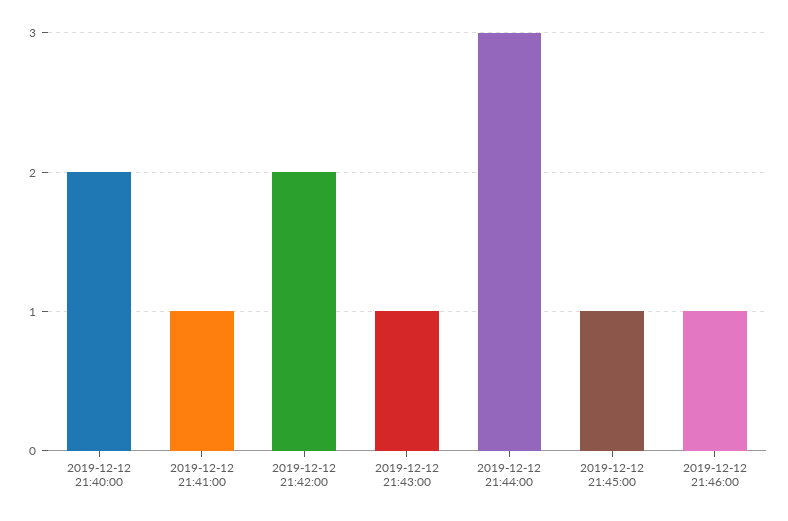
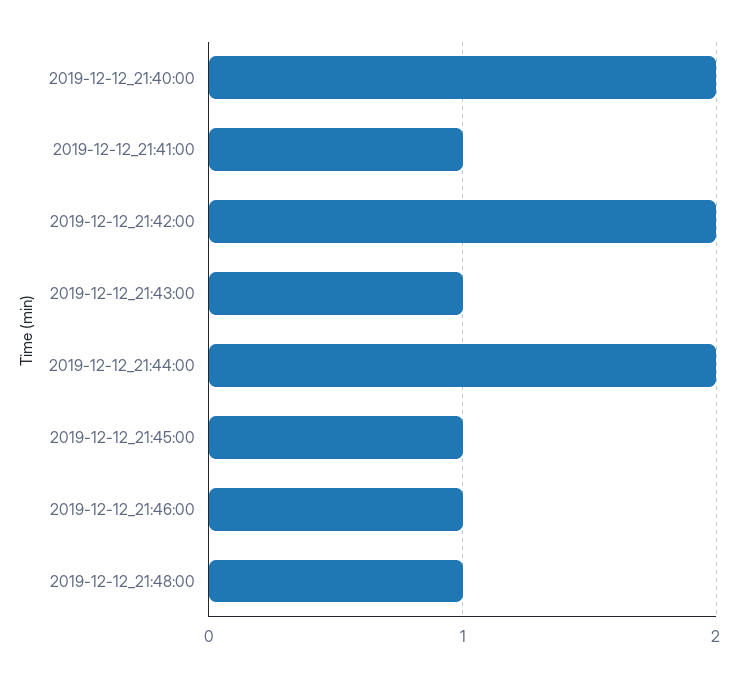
2019-12-12 21:44:00: 3 -> 2
2019-12-12_21:48:00: none -> 1

